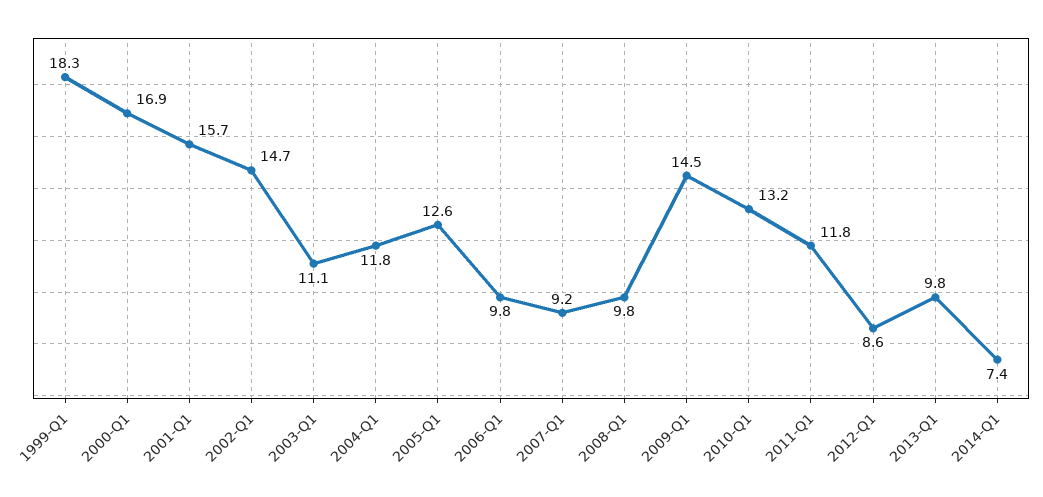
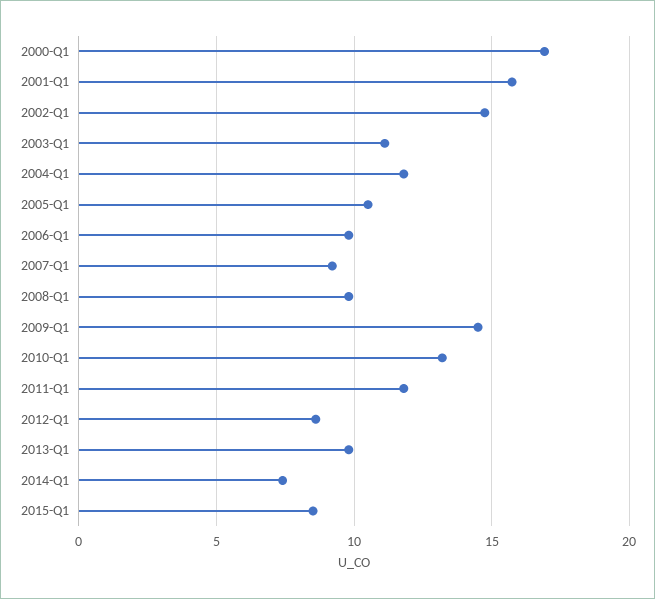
1999-Q1: 18.3 -> none
2005-Q1: 12.6 -> 10.5
2015-Q1: none -> 8.5

